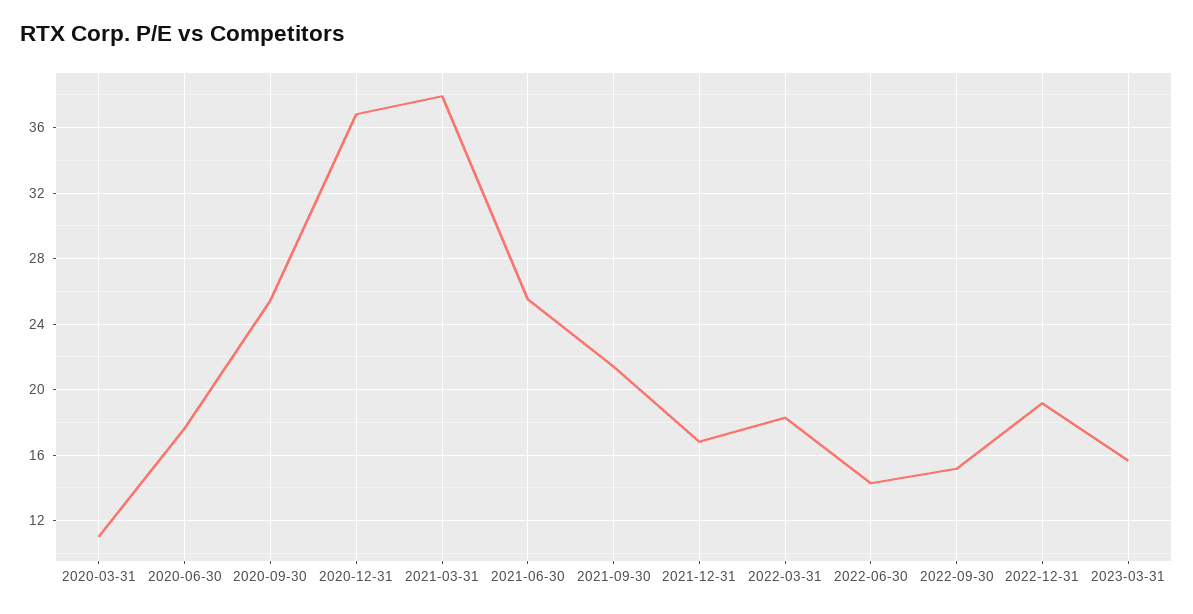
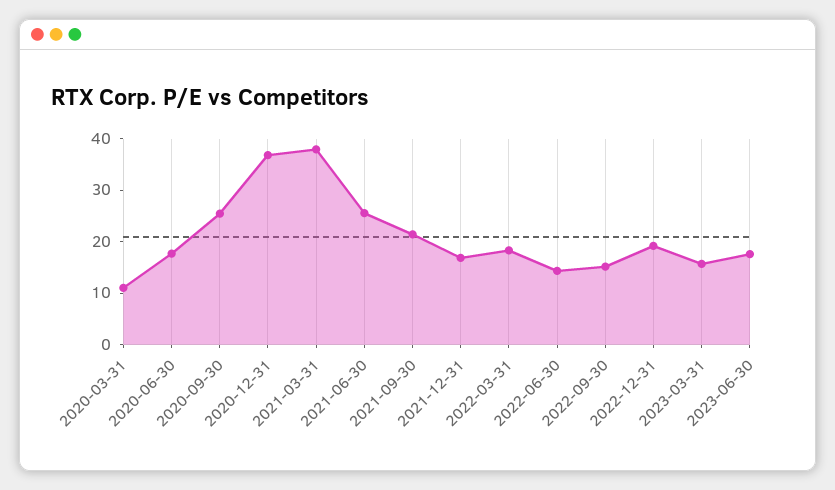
2023-06-30: none -> 18

